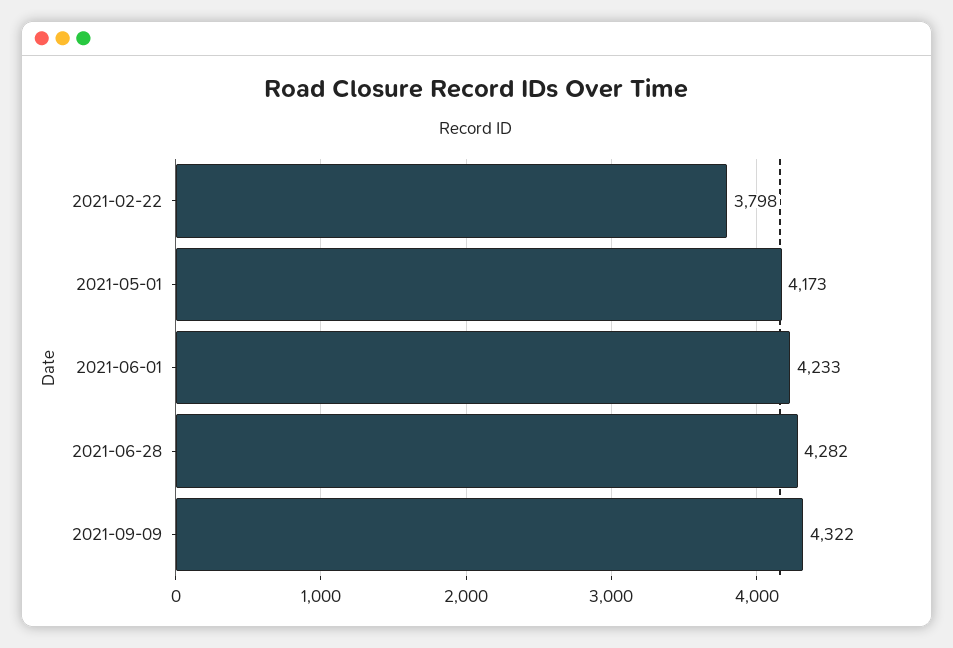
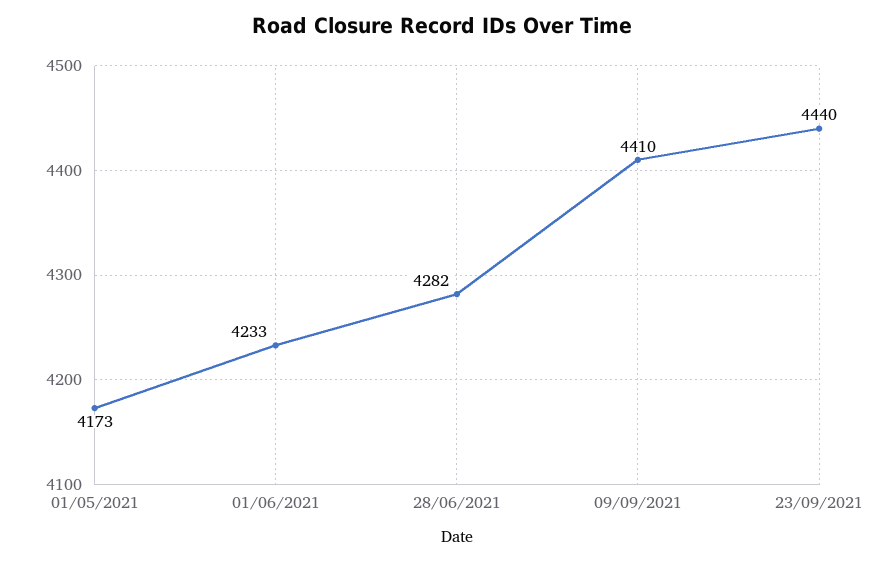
2021-02-22: 3798 -> none
2021-09-09: 4322 -> 4410
23/09/2021: none -> 4440

